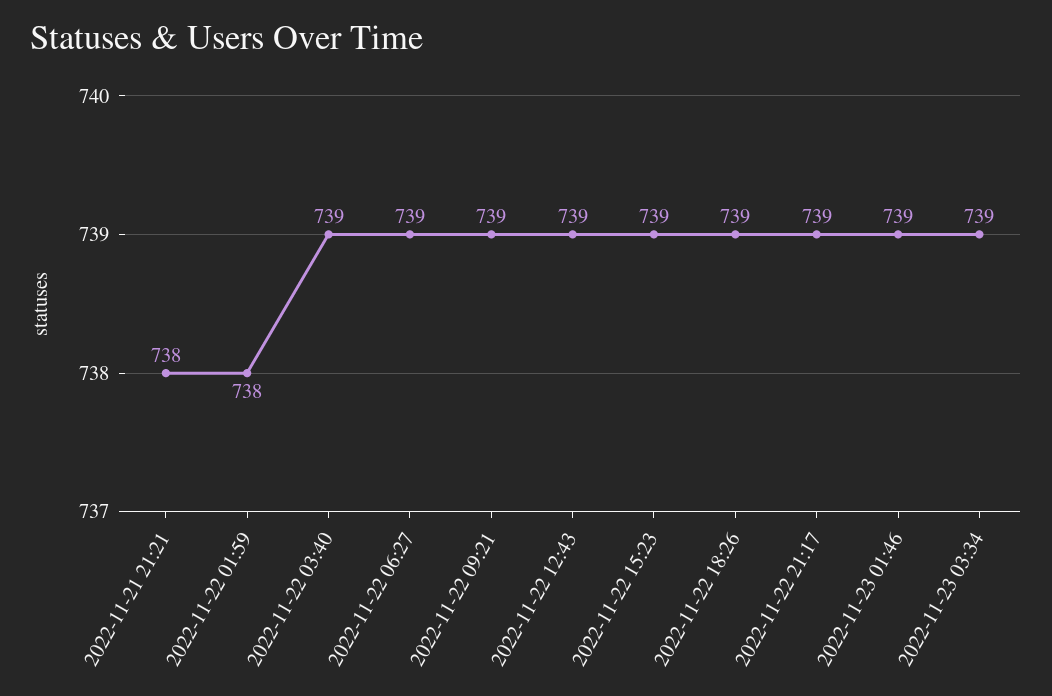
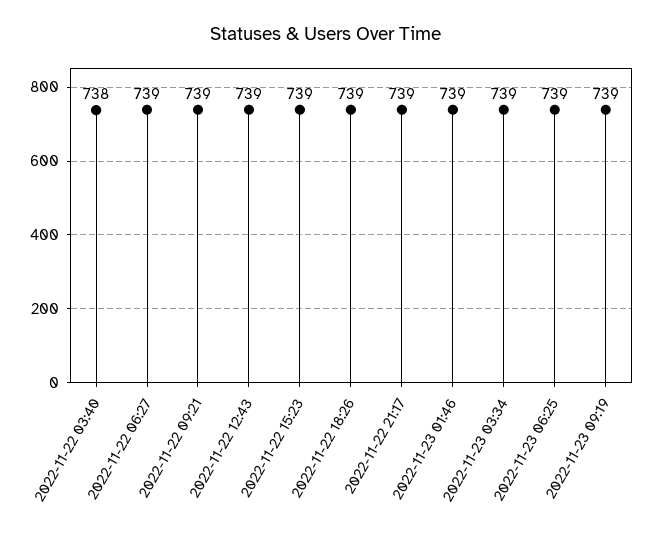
2022-11-21 21:21: 738 -> none
2022-11-22 01:59: 738 -> none
2022-11-22 03:40: 739 -> 738
2022-11-23 06:25: none -> 739
2022-11-23 09:19: none -> 739

